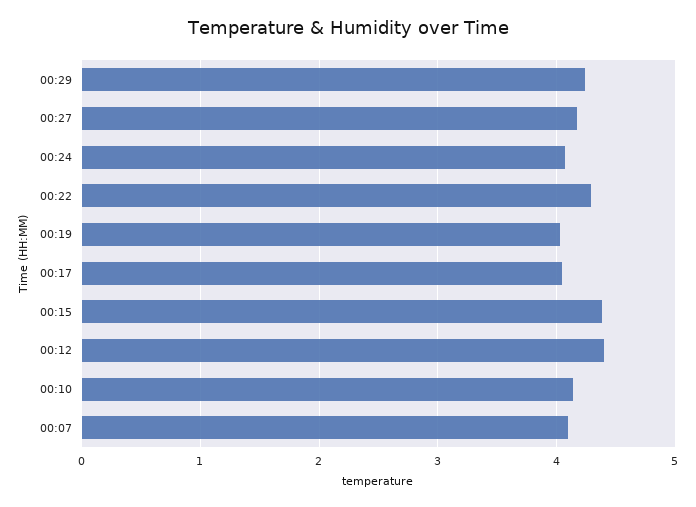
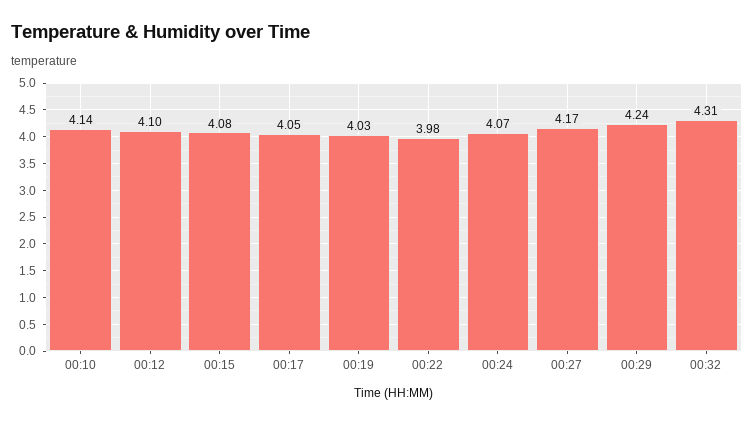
00:22: 4.3 -> 3.98
00:15: 4.4 -> 4.08
00:12: 4.4 -> 4.1
00:07: 4.1 -> none
00:32: none -> 4.31

